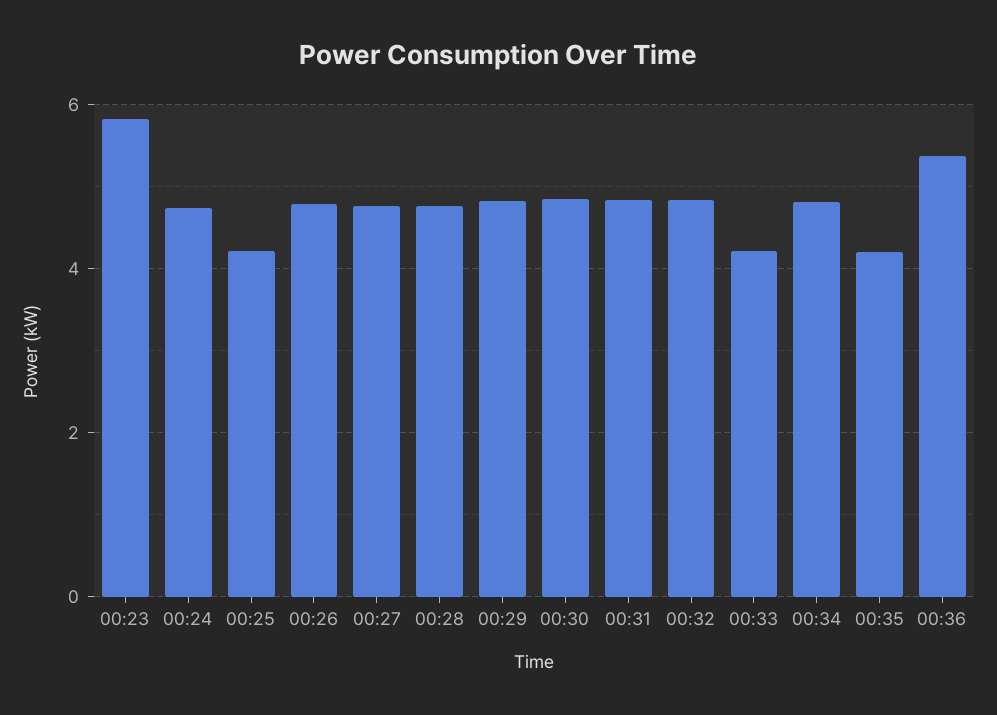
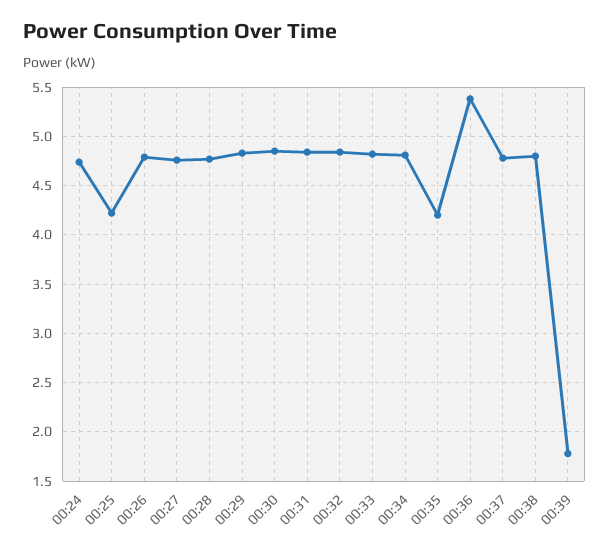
00:23: 5.8 -> none
00:33: 4.2 -> 4.8
00:37: none -> 4.8
00:38: none -> 4.8
00:39: none -> 1.8

